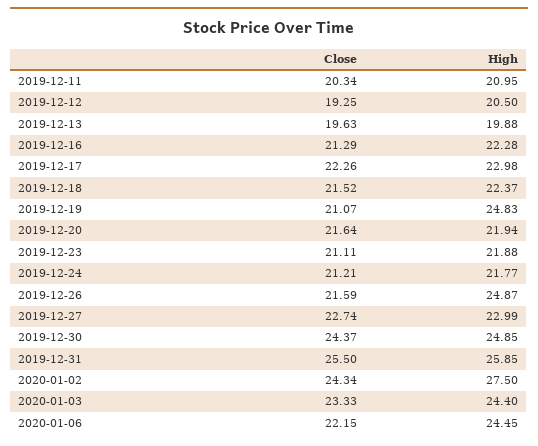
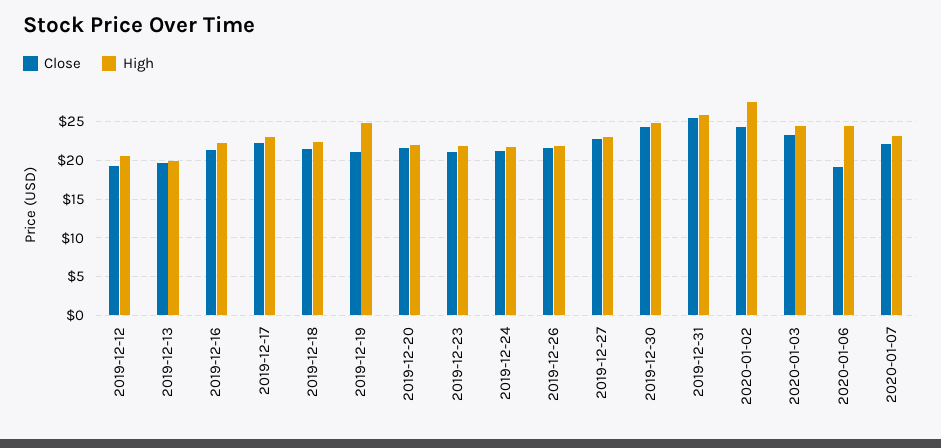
Close, 2019-12-11: 20.34 -> none
High, 2019-12-11: 20.95 -> none
High, 2019-12-26: 24.87 -> 22
Close, 2020-01-06: 22.15 -> 19
Close, 2020-01-07: none -> 22
High, 2020-01-07: none -> 23

